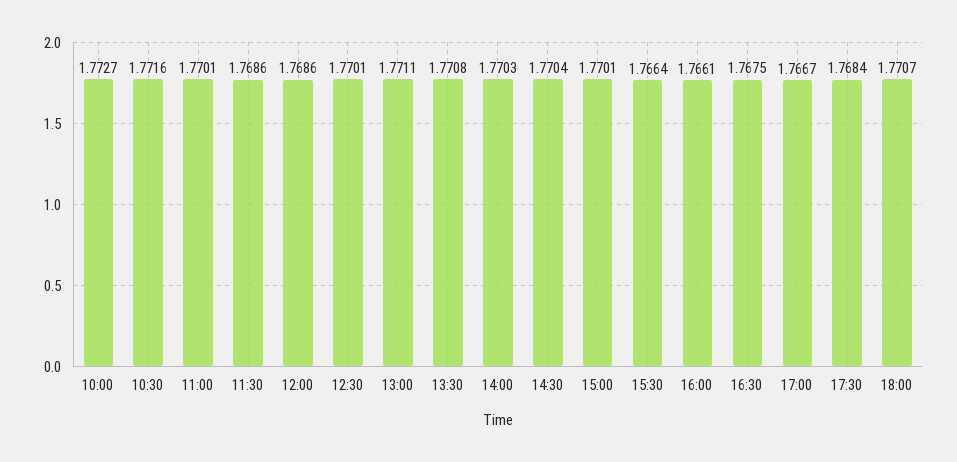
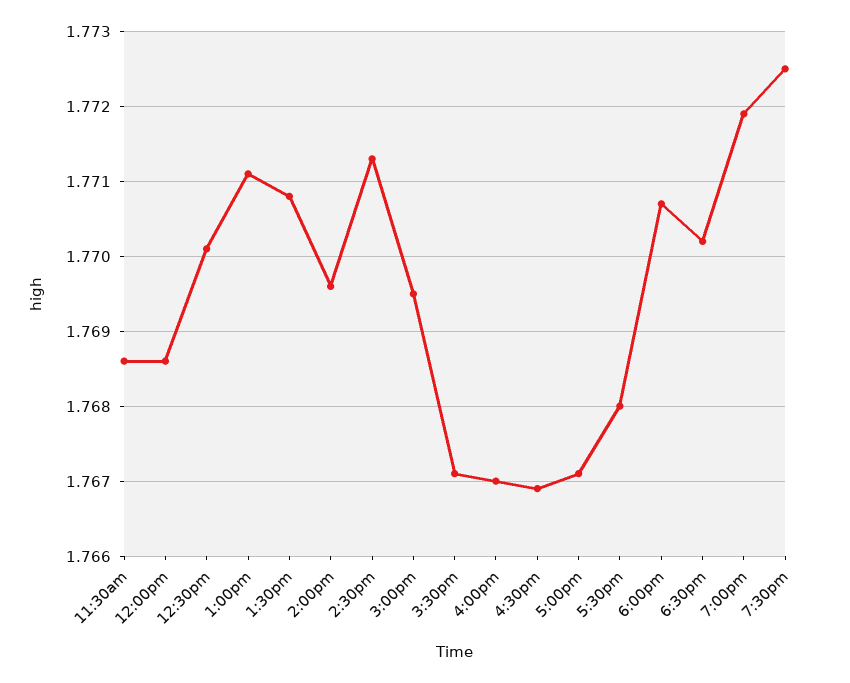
10:00: 1.7727 -> none
10:30: 1.7716 -> none
11:00: 1.7701 -> none
14:00: 1.7703 -> 1.7696
14:30: 1.7704 -> 1.7713
15:00: 1.7701 -> 1.7695
15:30: 1.7664 -> 1.7671
16:00: 1.7661 -> 1.767
16:30: 1.7675 -> 1.7669
17:00: 1.7667 -> 1.7671
17:30: 1.7684 -> 1.768
6:30pm: none -> 1.7702
7:00pm: none -> 1.7719
7:30pm: none -> 1.7725

